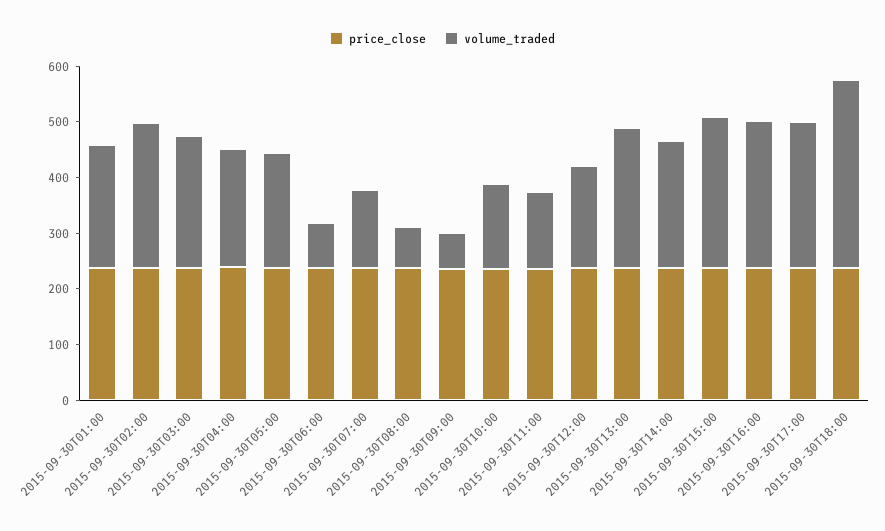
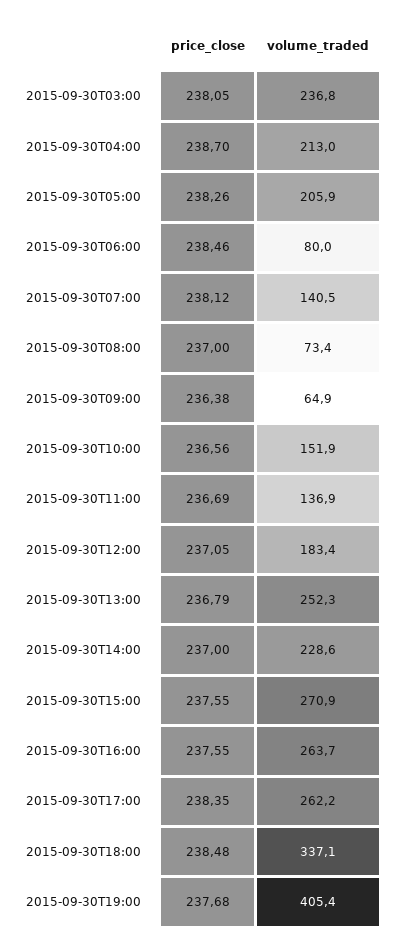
price_close, 2015-09-30T01:00: 240 -> none
volume_traded, 2015-09-30T01:00: 220 -> none
price_close, 2015-09-30T02:00: 240 -> none
volume_traded, 2015-09-30T02:00: 260 -> none
price_close, 2015-09-30T19:00: none -> 237.68
volume_traded, 2015-09-30T19:00: none -> 405.4

